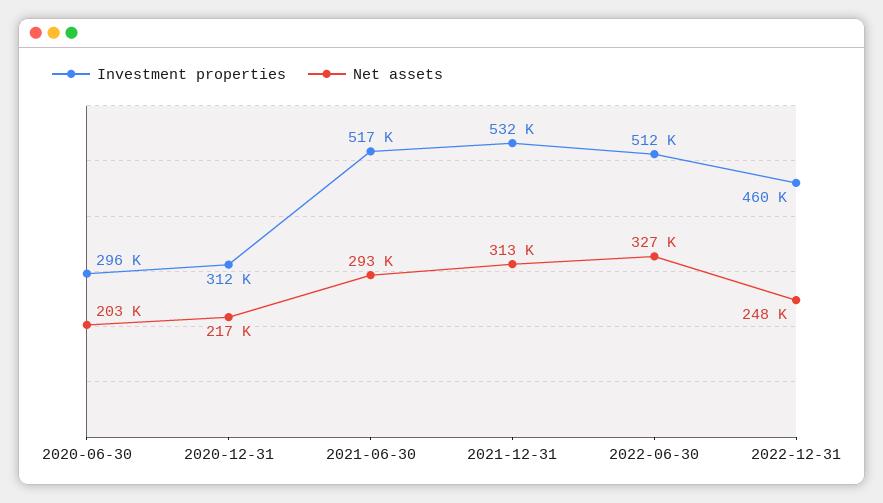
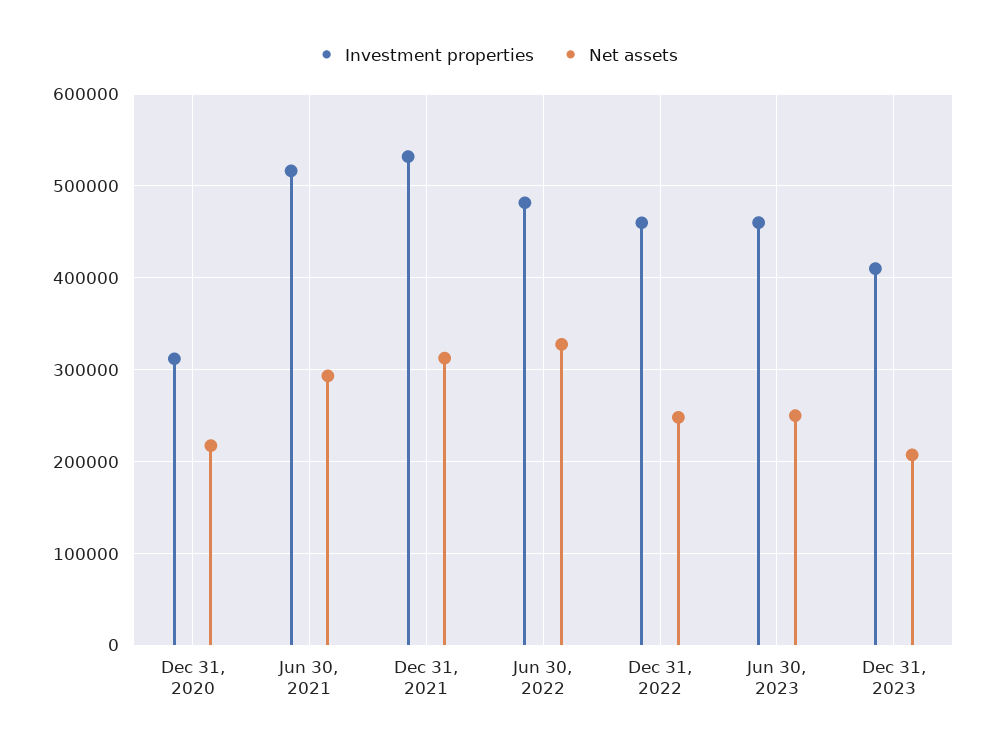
Investment properties, 2020-06-30: 296000 -> none
Net assets, 2020-06-30: 203000 -> none
Investment properties, 2022-06-30: 512000 -> 480000
Investment properties, Jun 30, 2023: none -> 460000
Net assets, Jun 30, 2023: none -> 250000
Investment properties, Dec 31, 2023: none -> 410000
Net assets, Dec 31, 2023: none -> 210000

